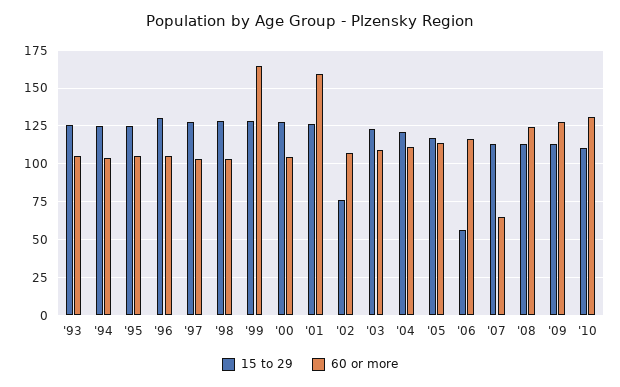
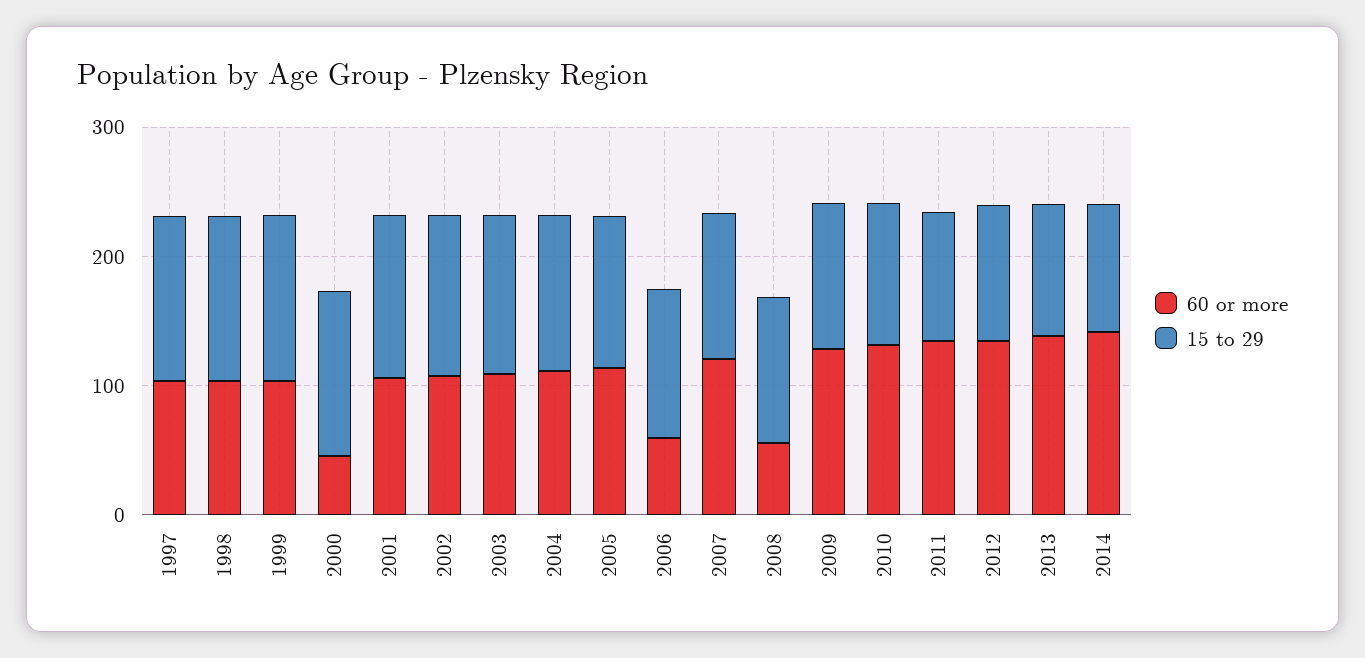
15 to 29, '93: 125 -> none
60 or more, '93: 105 -> none
15 to 29, '94: 125 -> none
60 or more, '94: 105 -> none
15 to 29, '95: 125 -> none
60 or more, '95: 105 -> none
15 to 29, '96: 130 -> none
60 or more, '96: 105 -> none
60 or more, '99: 165 -> 100
60 or more, '00: 105 -> 40
60 or more, '01: 160 -> 100
15 to 29, '02: 75 -> 120
15 to 29, '06: 55 -> 120
60 or more, '06: 115 -> 60
60 or more, '07: 65 -> 120
60 or more, '08: 125 -> 60
60 or more, 2011: none -> 140
15 to 29, 2011: none -> 100
60 or more, 2012: none -> 140
15 to 29, 2012: none -> 100
60 or more, 2013: none -> 140
15 to 29, 2013: none -> 100
60 or more, 2014: none -> 140
15 to 29, 2014: none -> 100

